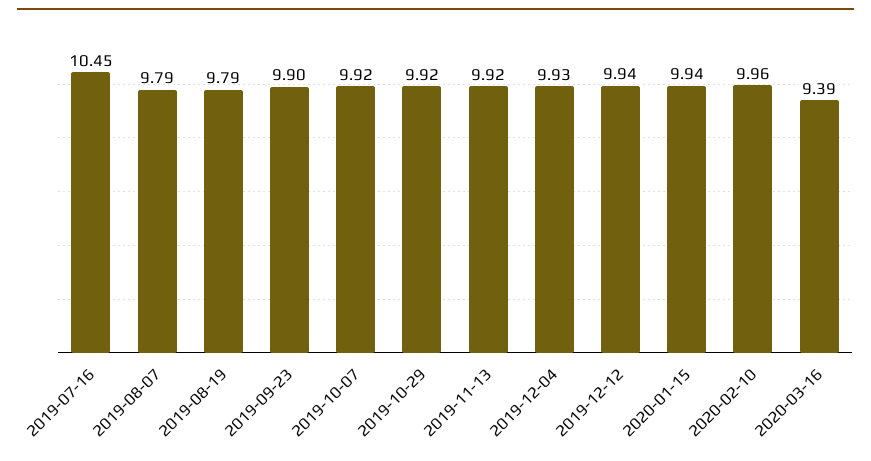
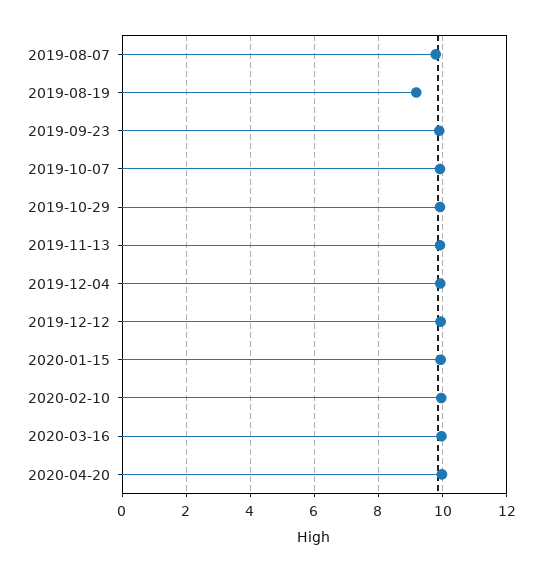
2019-07-16: 10.45 -> none
2019-08-19: 9.79 -> 9.2
2020-03-16: 9.39 -> 10
2020-04-20: none -> 10

